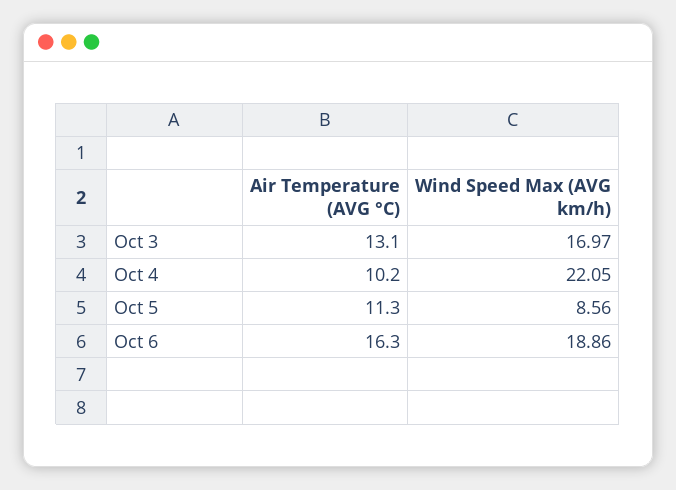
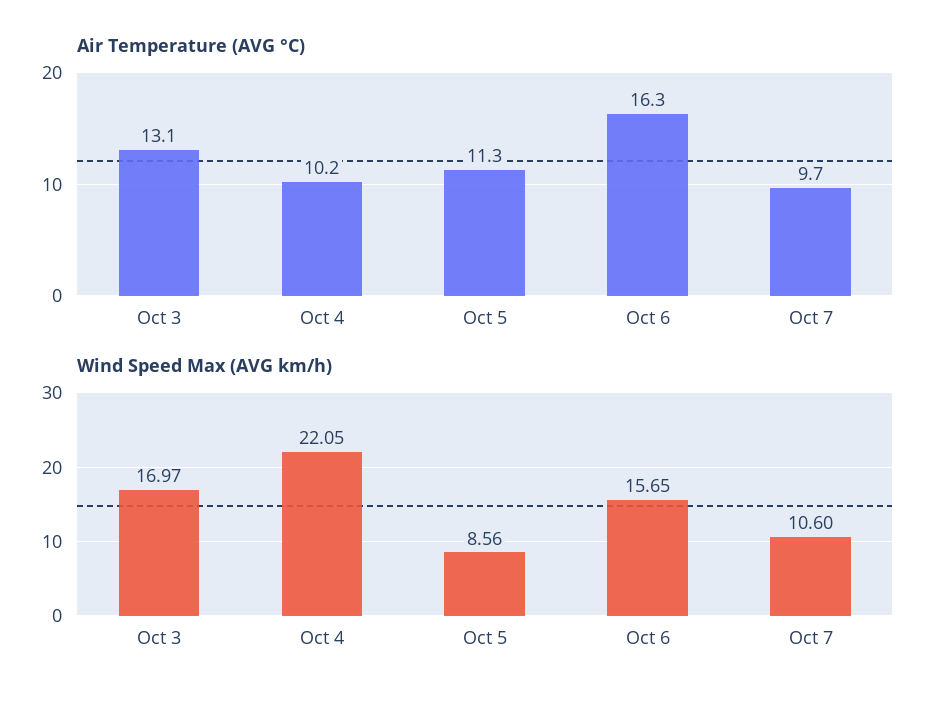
Wind Speed Max (AVG km/h), Oct 6: 18.86 -> 15.65
Air Temperature (AVG °C), Oct 7: none -> 9.7
Wind Speed Max (AVG km/h), Oct 7: none -> 10.6

